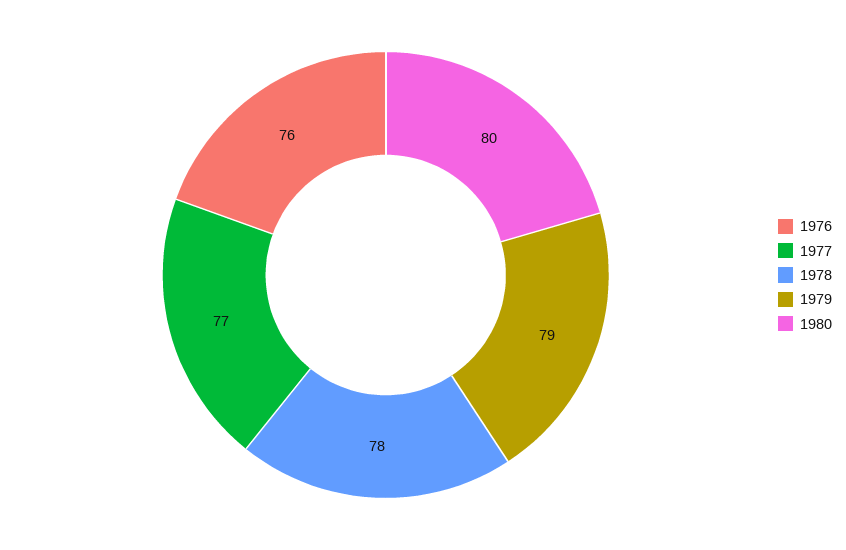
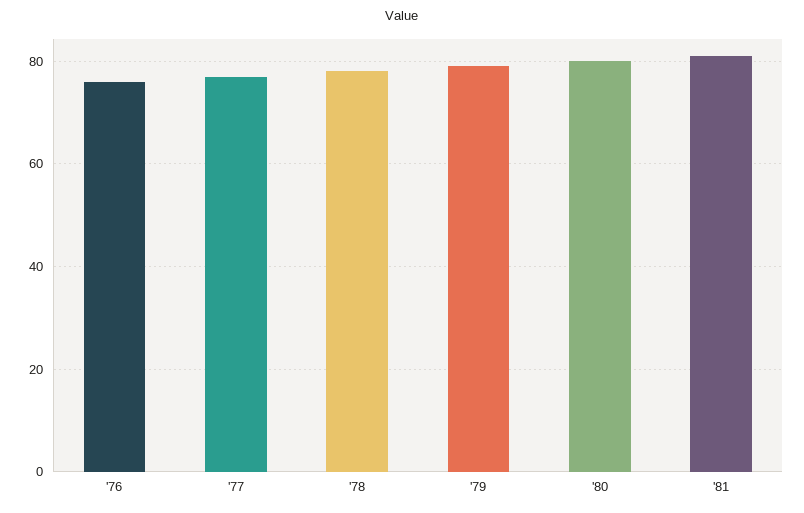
'81: none -> 80

